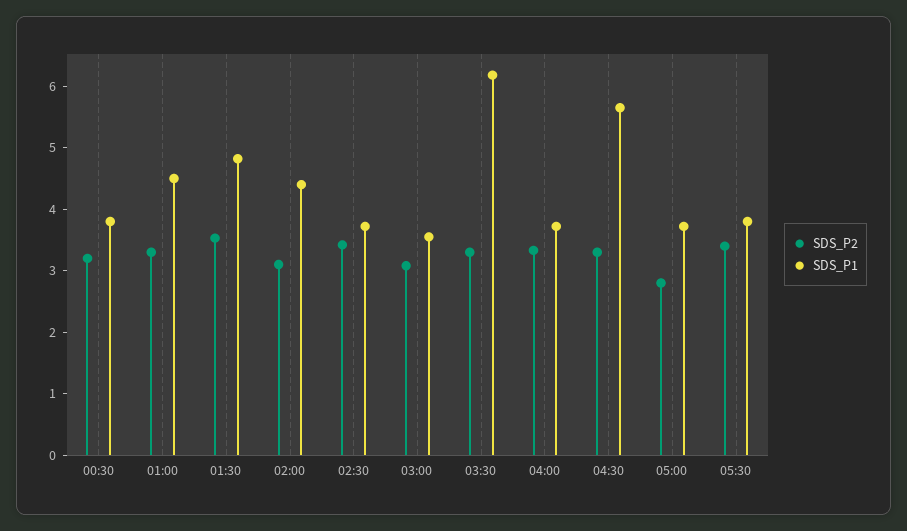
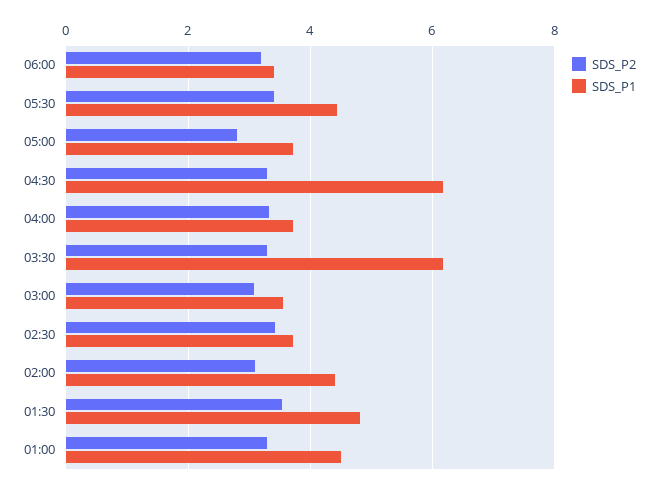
SDS_P2, 00:30: 3.2 -> none
SDS_P1, 00:30: 3.8 -> none
SDS_P1, 04:30: 5.6 -> 6.2
SDS_P1, 05:30: 3.8 -> 4.4
SDS_P2, 06:00: none -> 3.2
SDS_P1, 06:00: none -> 3.4

